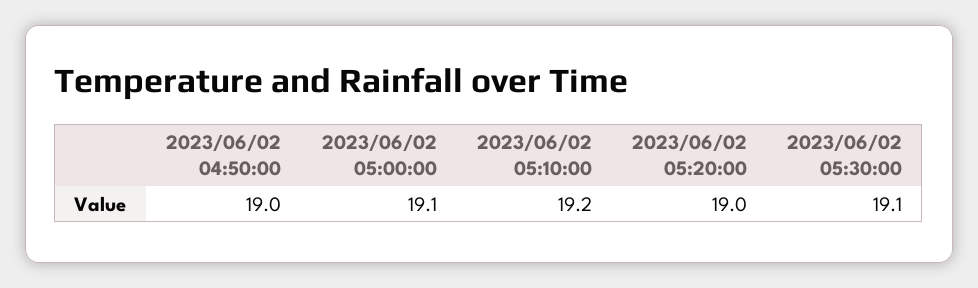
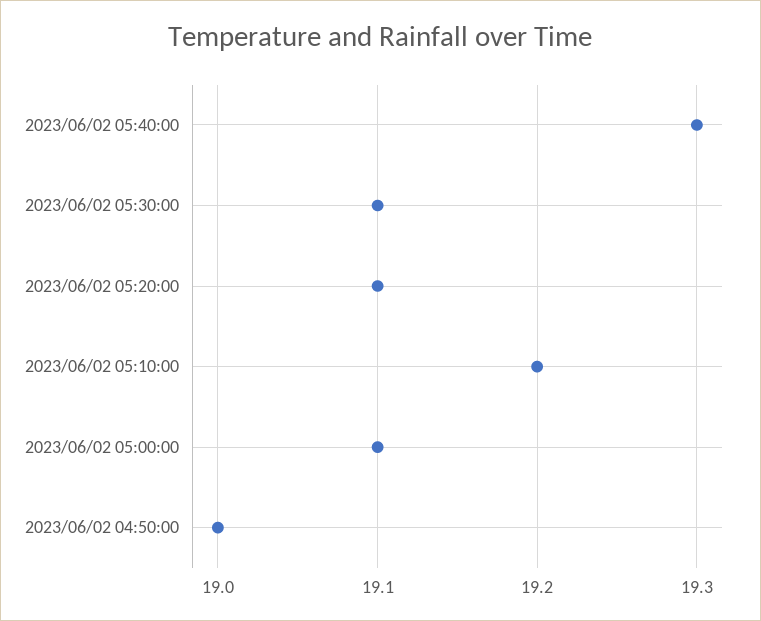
2023/06/02 05:20:00: 19 -> 19.1
2023/06/02 05:40:00: none -> 19.3

